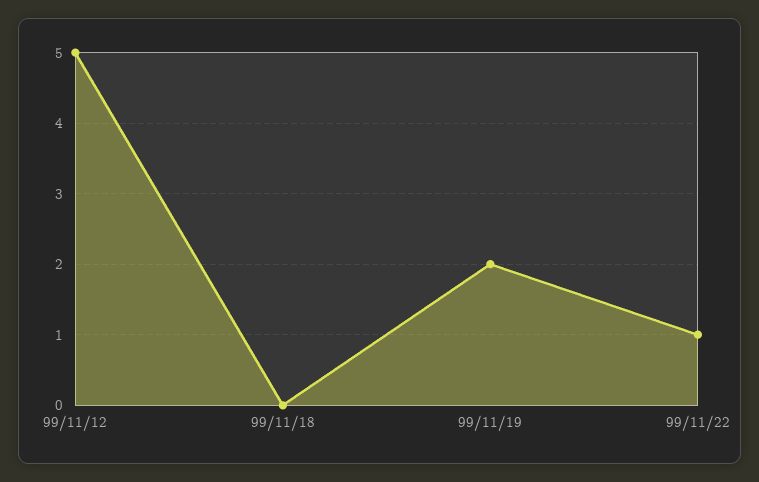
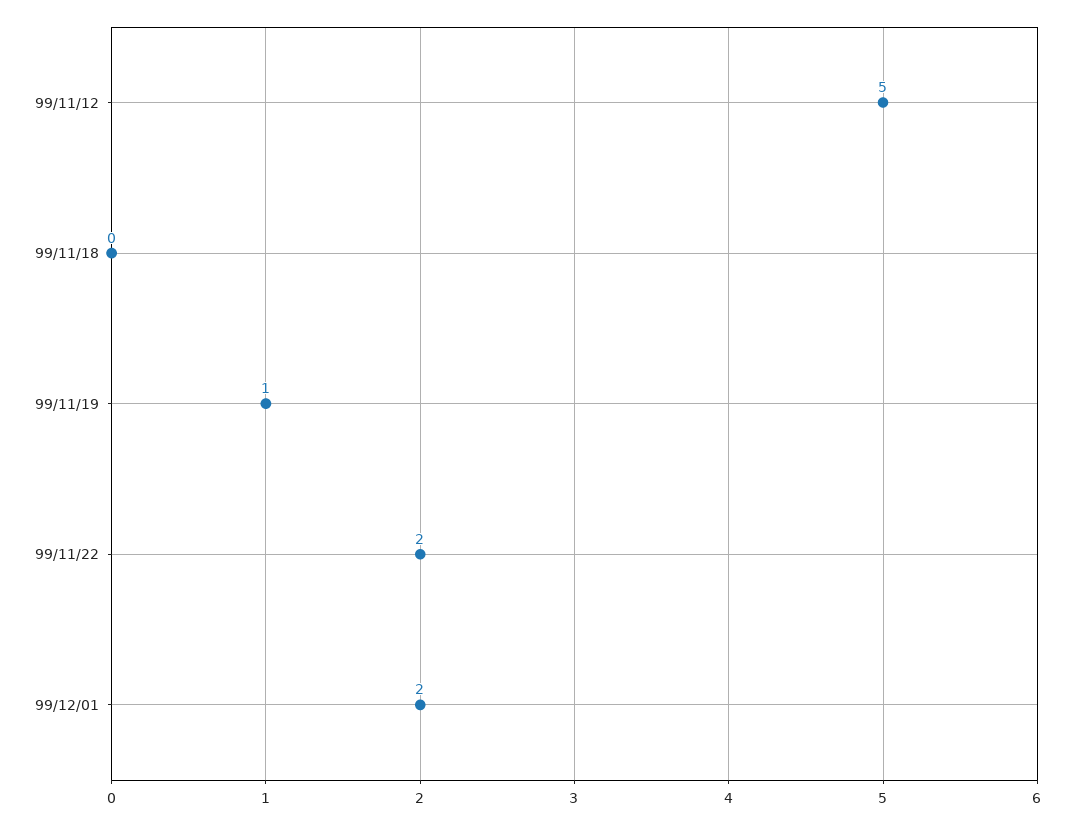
99/11/19: 2 -> 1
99/11/22: 1 -> 2
99/12/01: none -> 2

